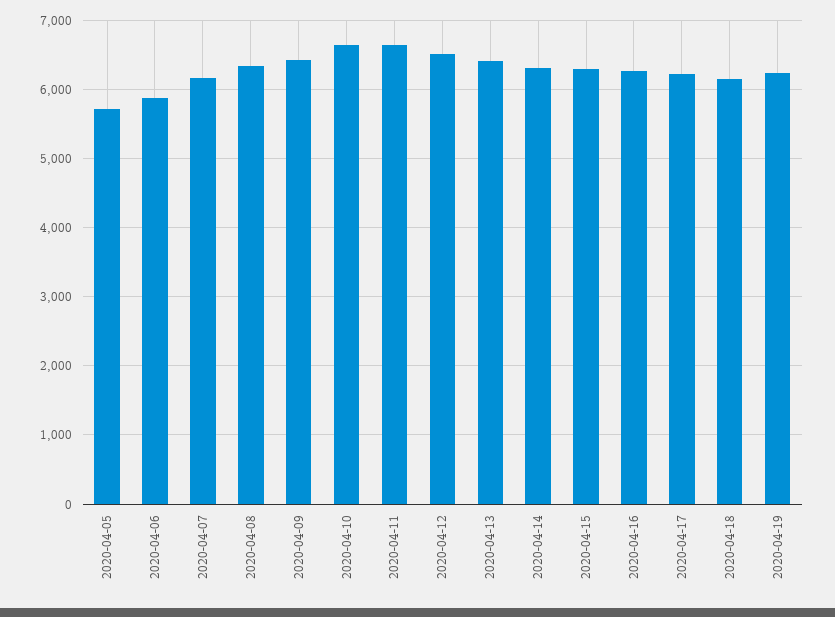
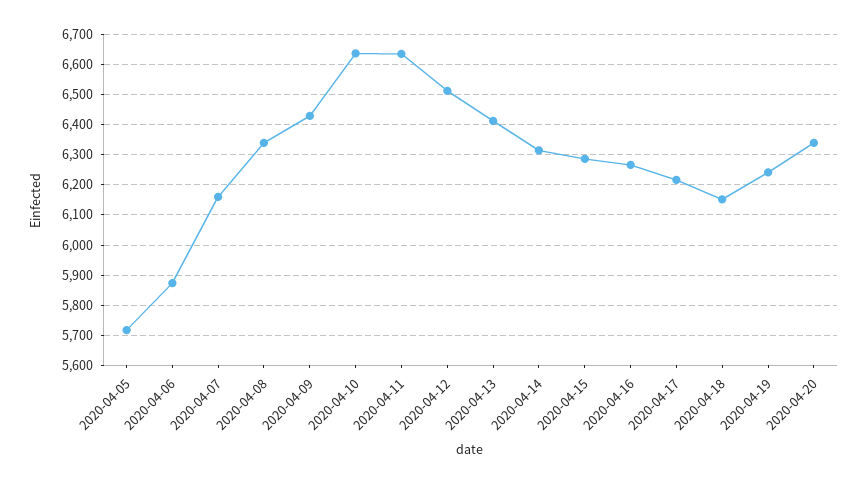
2020-04-20: none -> 6340

